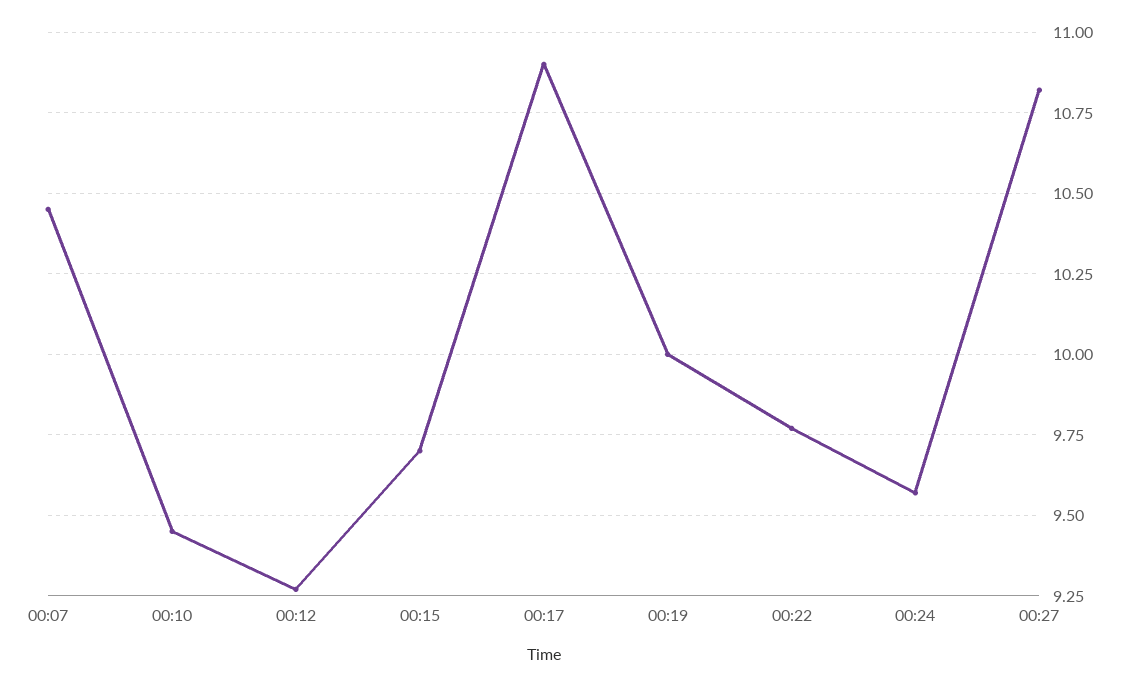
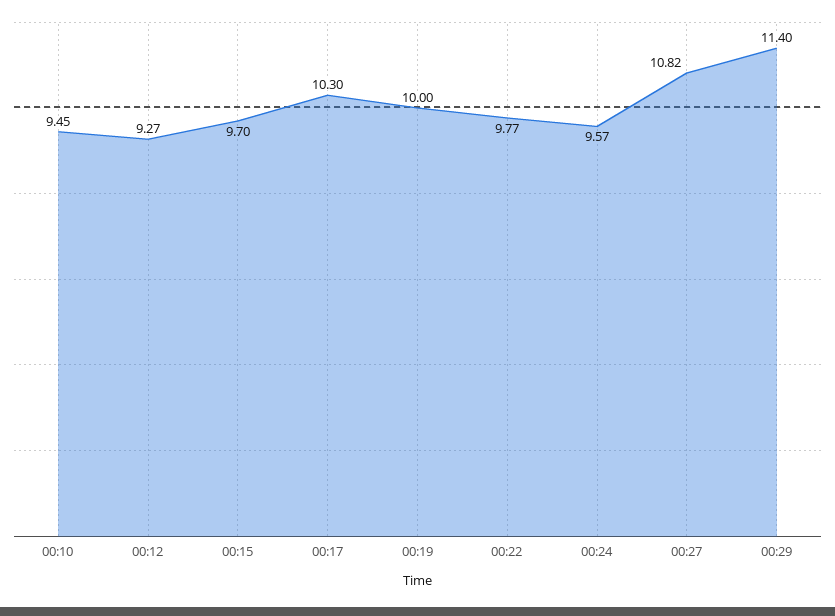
00:07: 10.45 -> none
00:17: 10.9 -> 10.3
00:29: none -> 11.4

